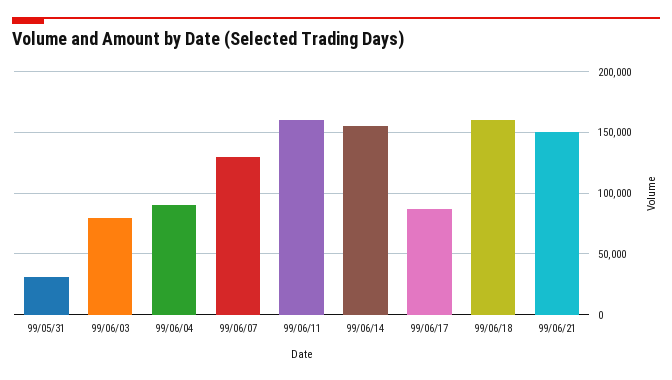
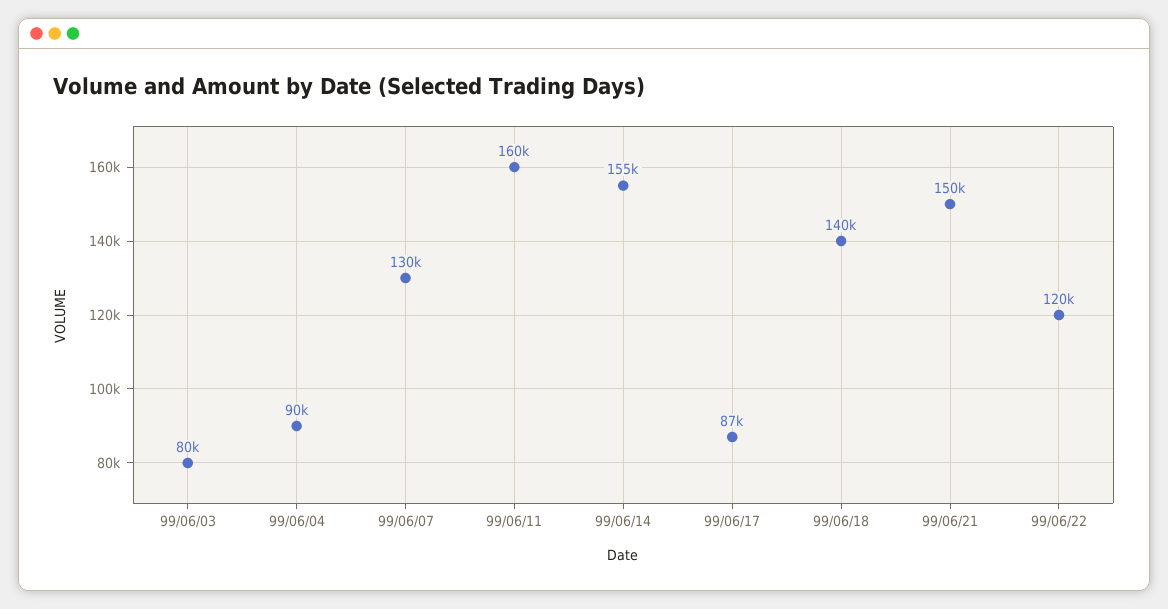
99/05/31: 30000 -> none
99/06/18: 160000 -> 140000
99/06/22: none -> 120000

